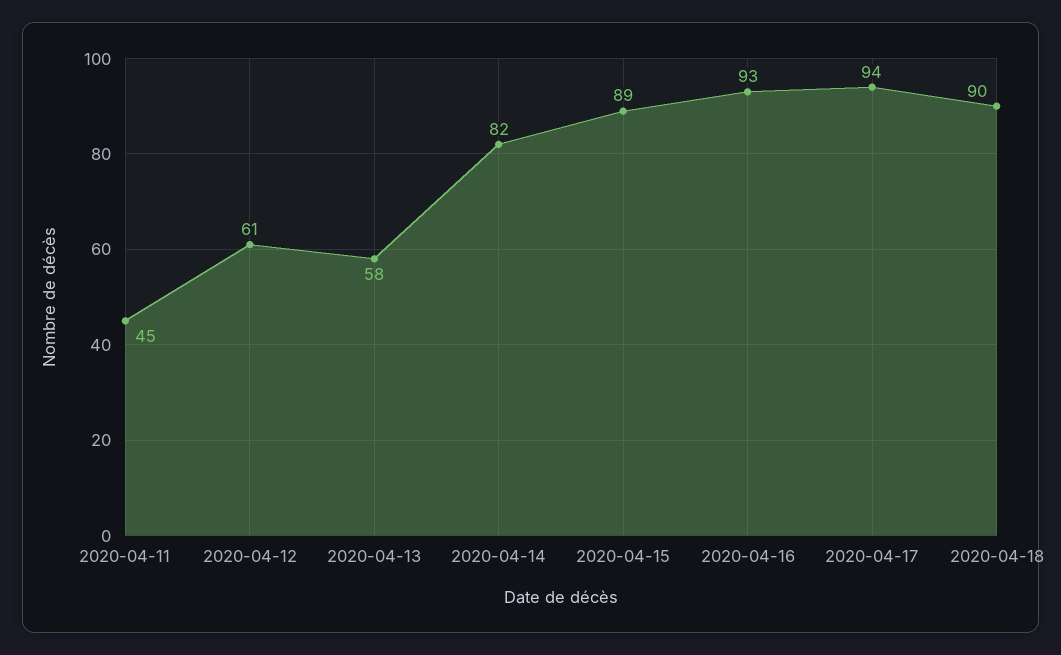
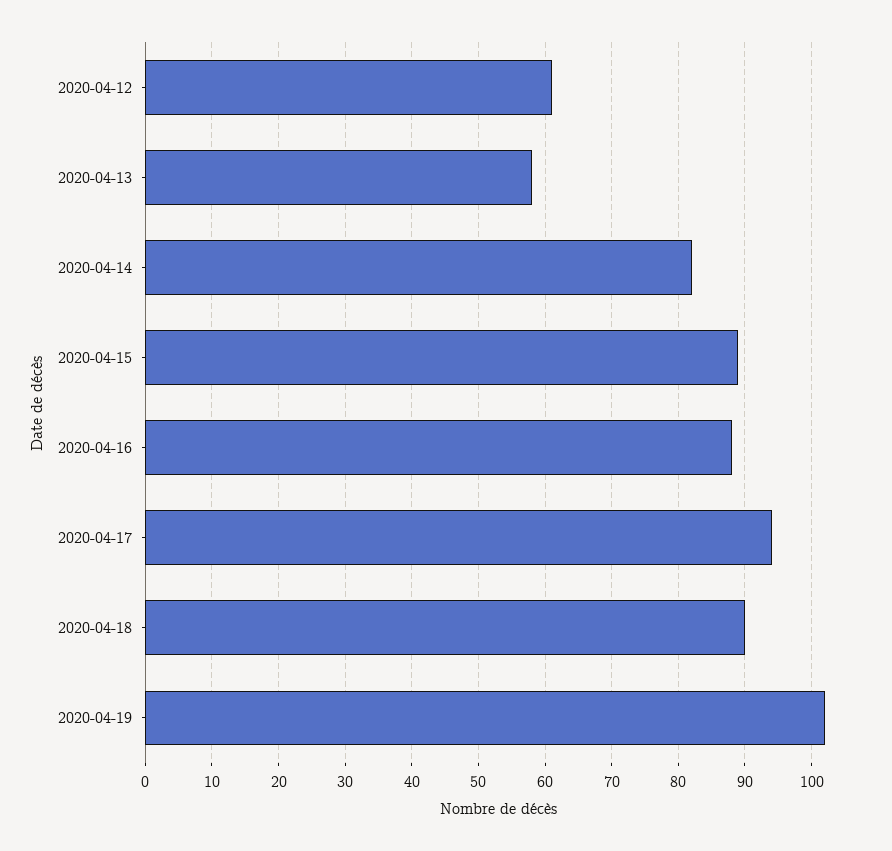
2020-04-11: 45 -> none
2020-04-16: 93 -> 88
2020-04-19: none -> 102

